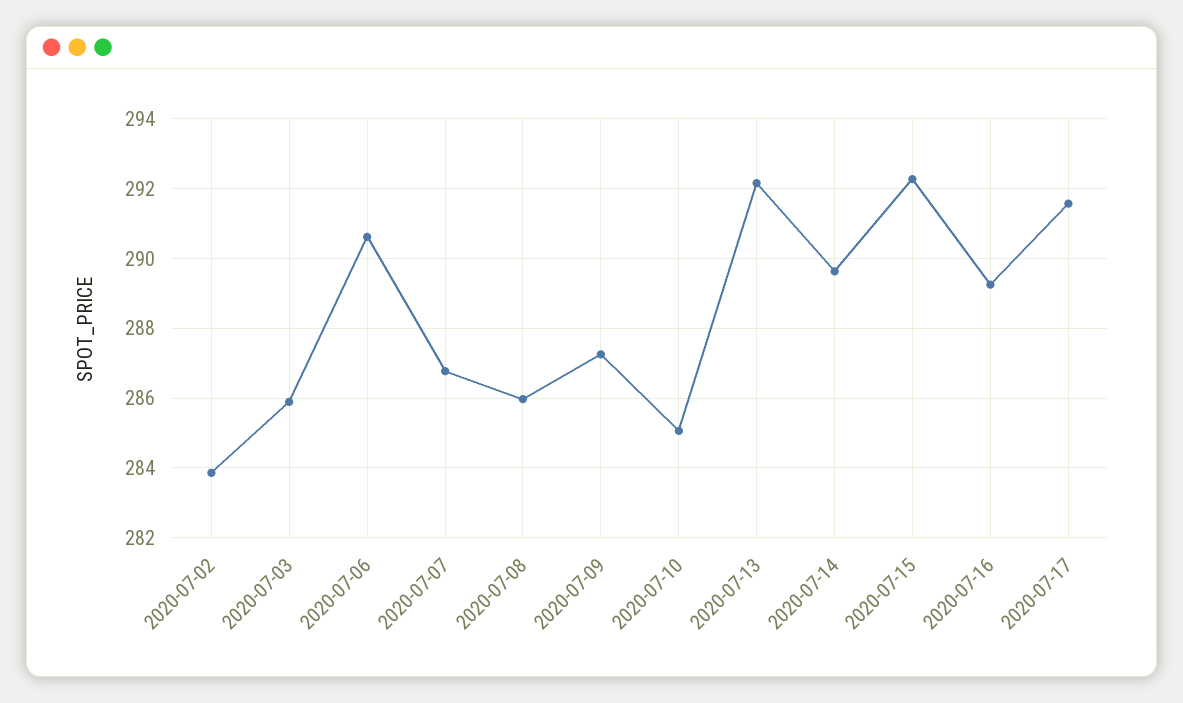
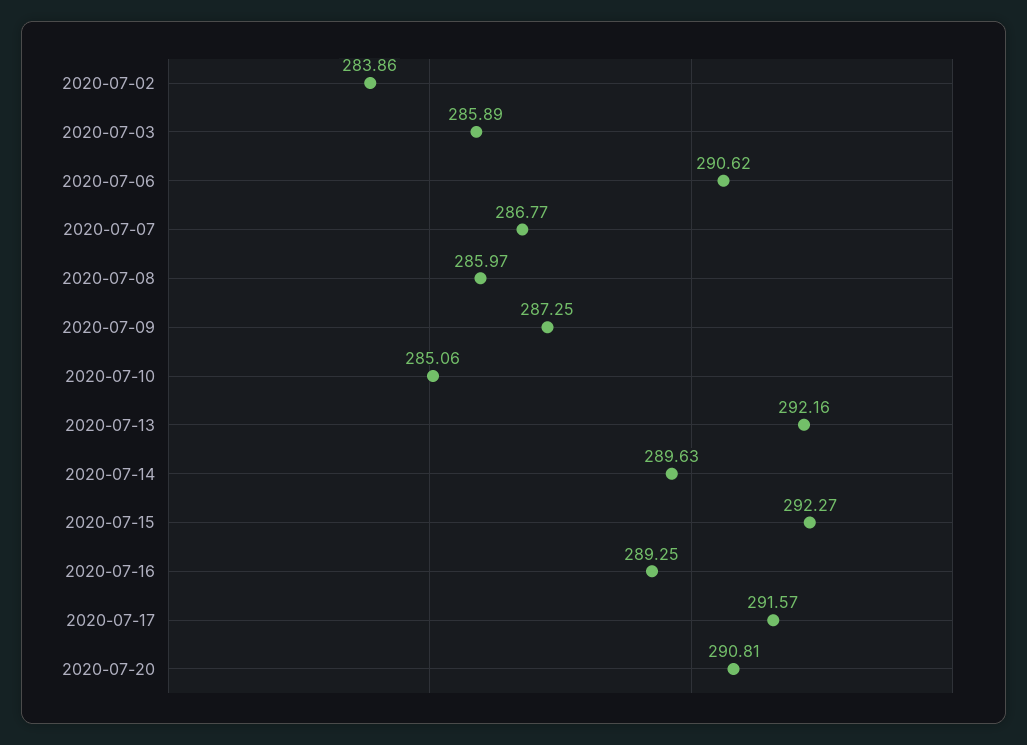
2020-07-20: none -> 290.81

